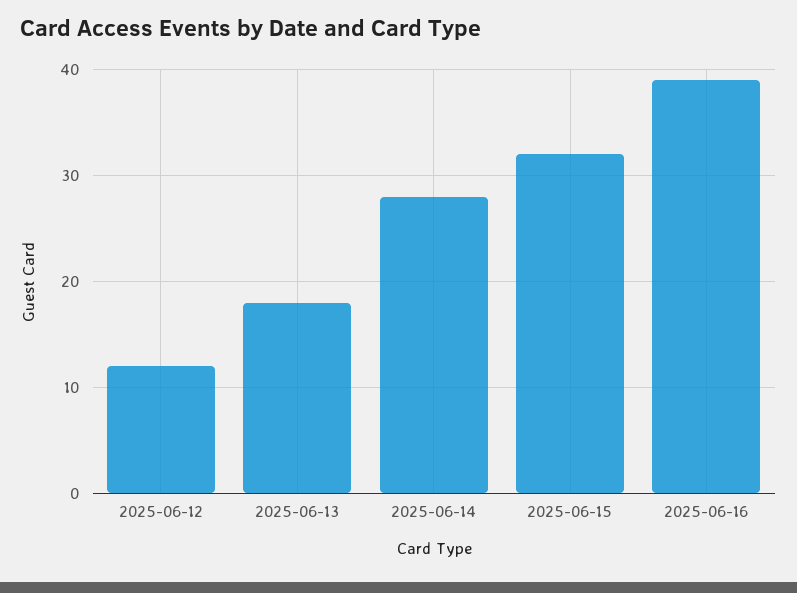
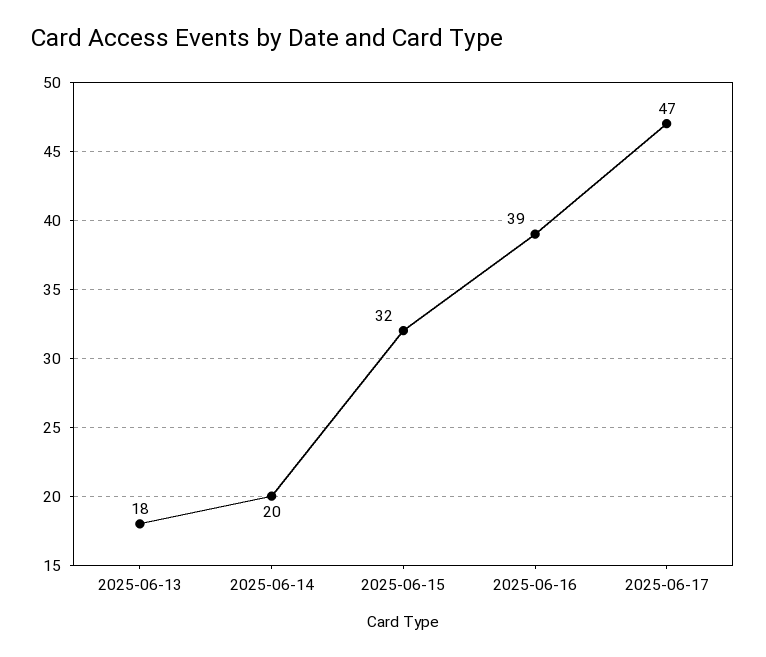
2025-06-12: 12 -> none
2025-06-14: 28 -> 20
2025-06-17: none -> 47

